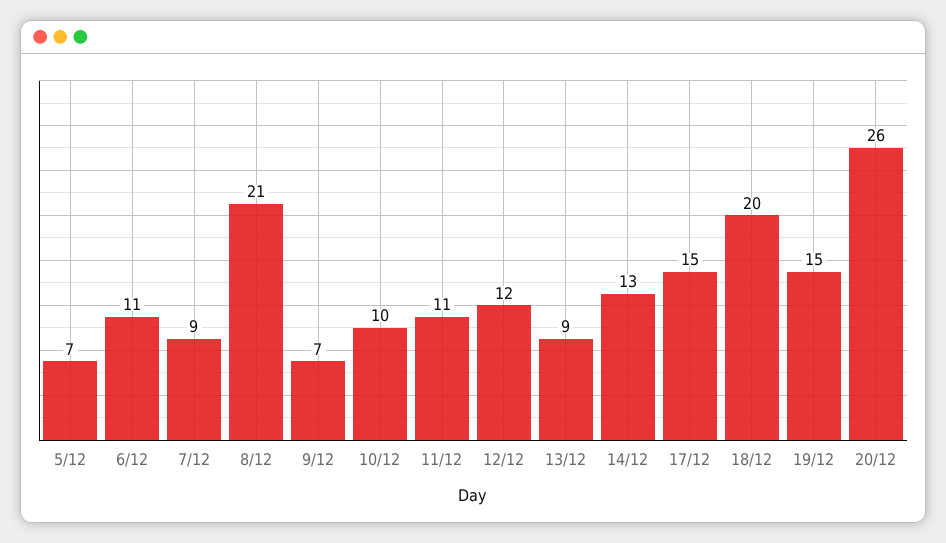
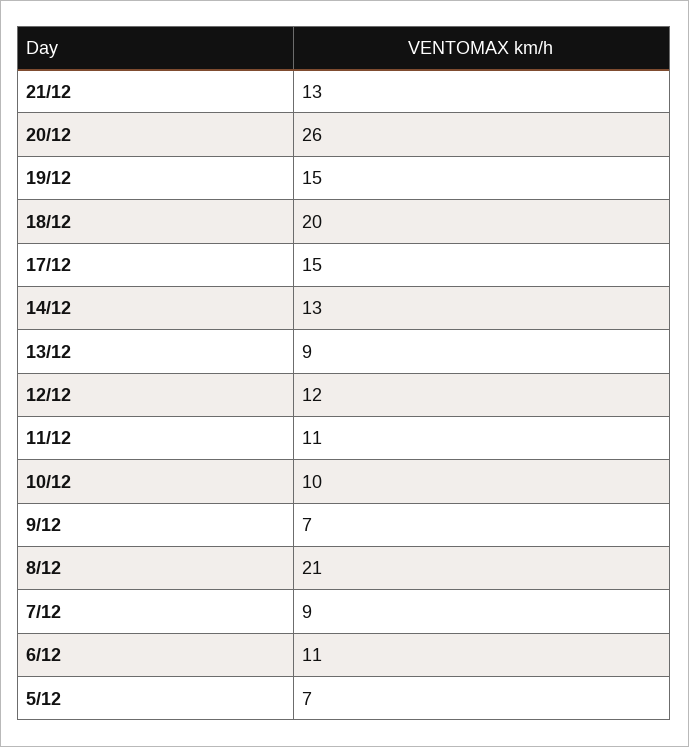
21/12: none -> 13

